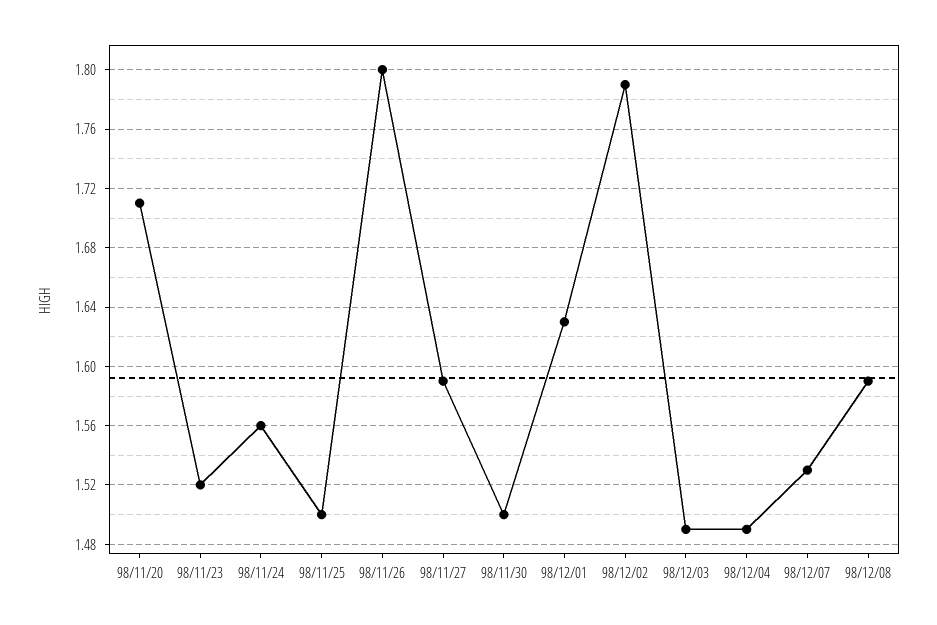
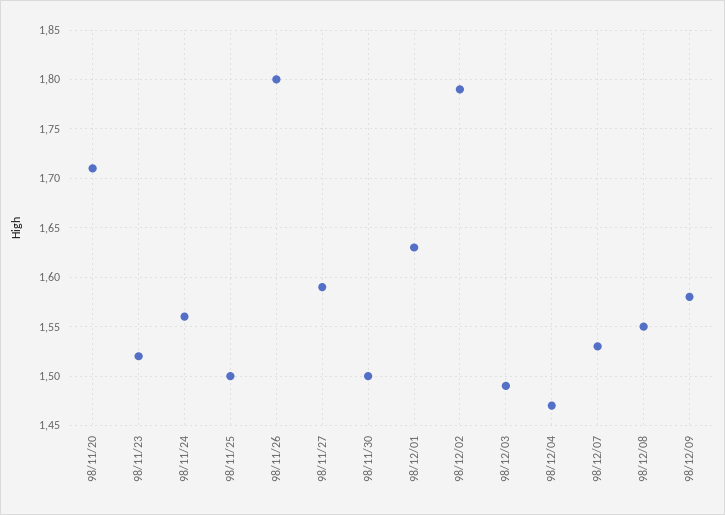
98/12/04: 1.49 -> 1.47
98/12/08: 1.59 -> 1.55
98/12/09: none -> 1.58

